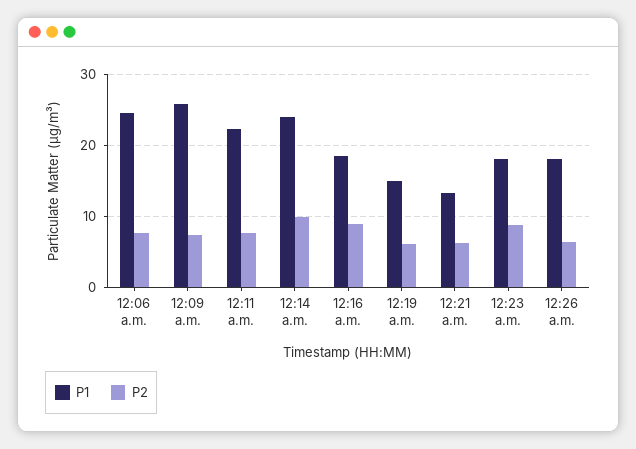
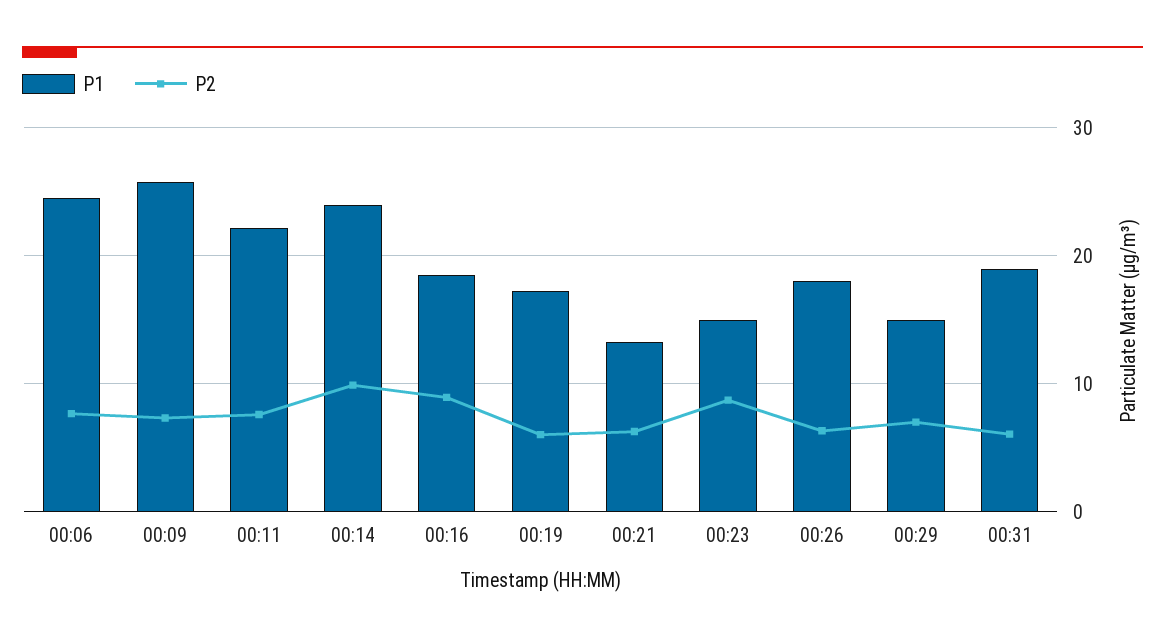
P1, 12:19 a.m.: 15 -> 17
P1, 12:23 a.m.: 18 -> 15
P1, 00:29: none -> 15
P2, 00:29: none -> 7
P1, 00:31: none -> 19
P2, 00:31: none -> 6

